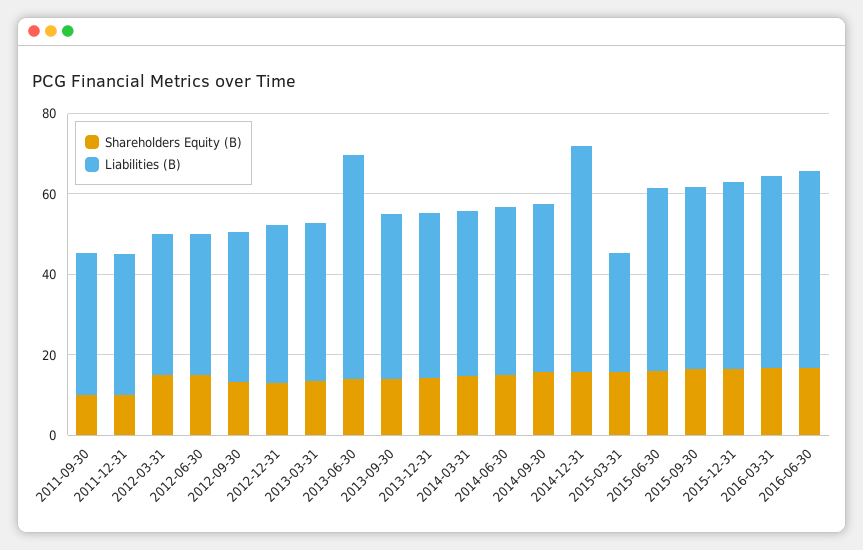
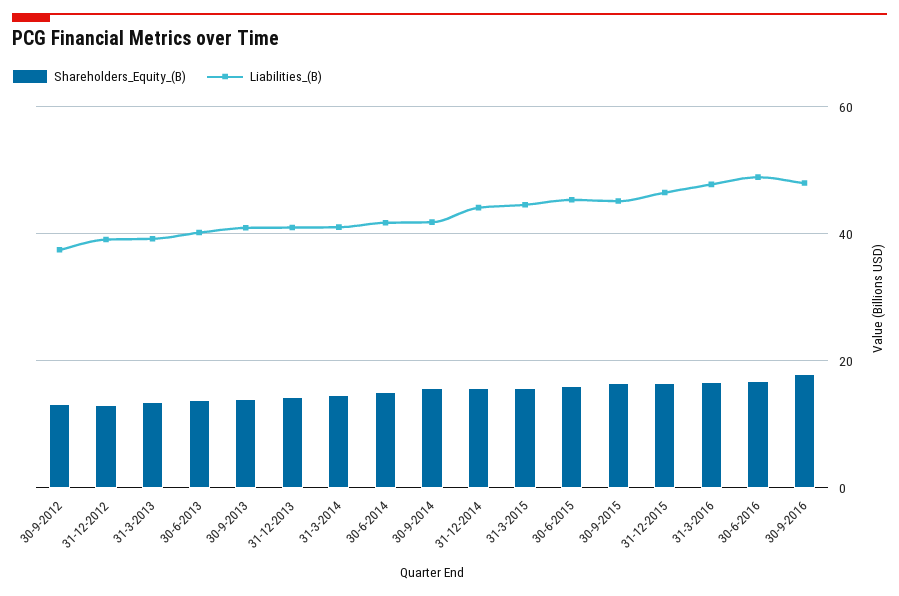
Shareholders Equity (B), 2011-09-30: 10 -> none
Liabilities (B), 2011-09-30: 35 -> none
Shareholders Equity (B), 2011-12-31: 10 -> none
Liabilities (B), 2011-12-31: 35 -> none
Shareholders Equity (B), 2012-03-31: 15 -> none
Liabilities (B), 2012-03-31: 35 -> none
Shareholders Equity (B), 2012-06-30: 15 -> none
Liabilities (B), 2012-06-30: 35 -> none
Liabilities (B), 2013-06-30: 55 -> 40
Liabilities (B), 2014-12-31: 55 -> 44
Liabilities (B), 2015-03-31: 30 -> 44
Shareholders Equity (B), 30-9-2016: none -> 18
Liabilities (B), 30-9-2016: none -> 48

